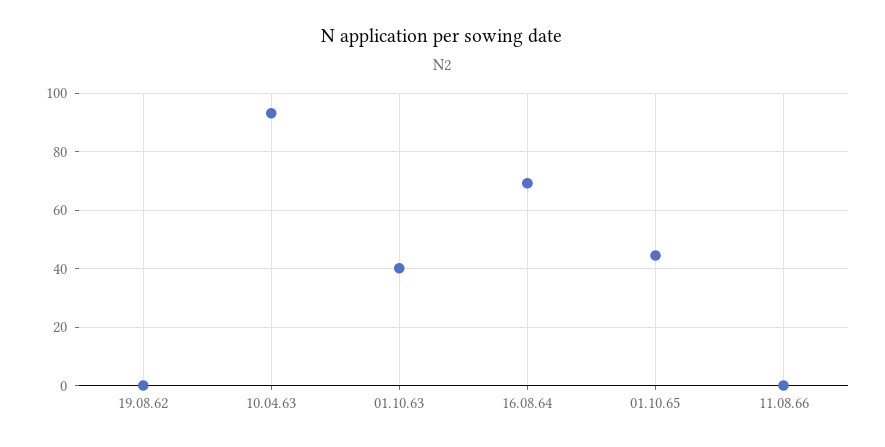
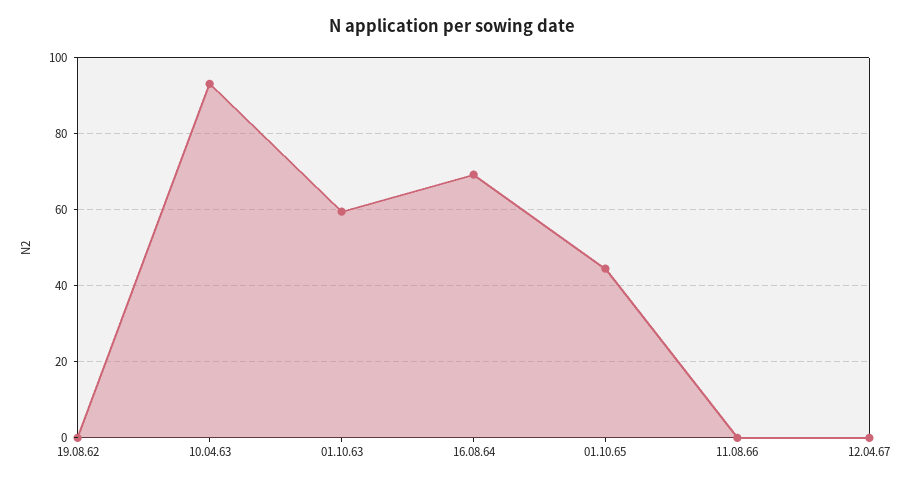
01.10.63: 40 -> 60
12.04.67: none -> 0

